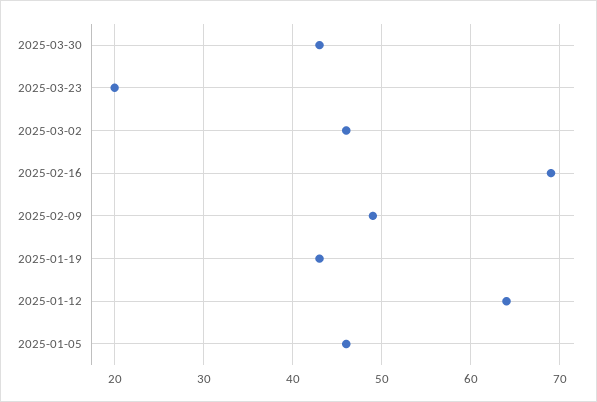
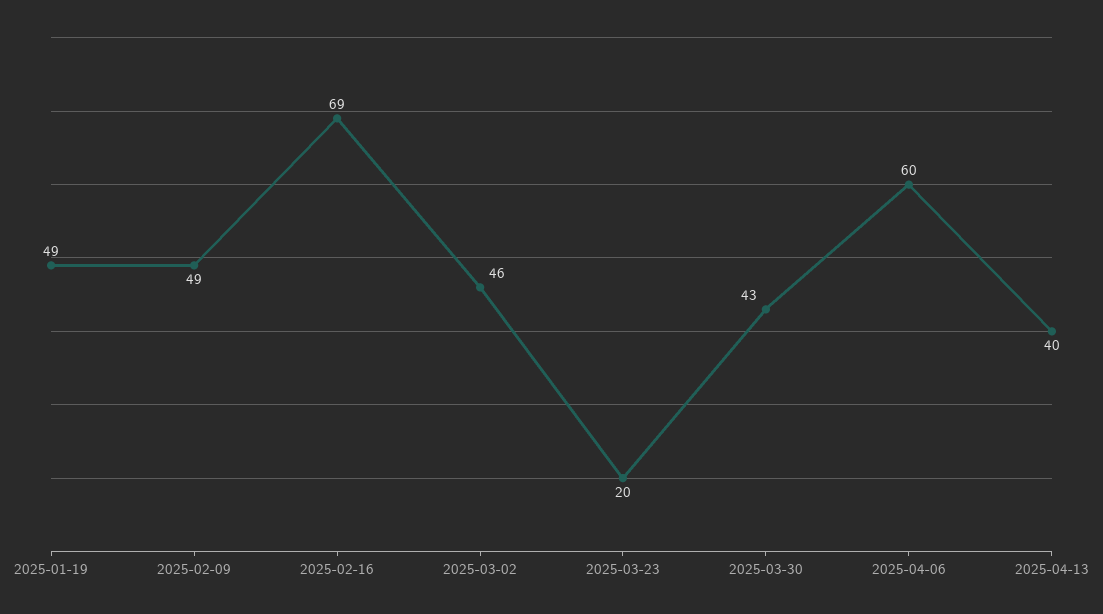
2025-01-19: 43 -> 49
2025-01-12: 64 -> none
2025-01-05: 46 -> none
2025-04-06: none -> 60
2025-04-13: none -> 40

